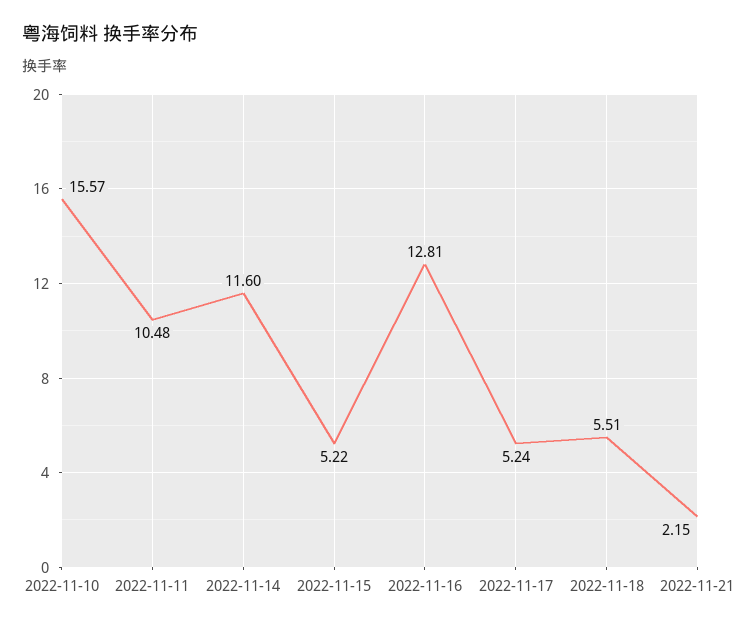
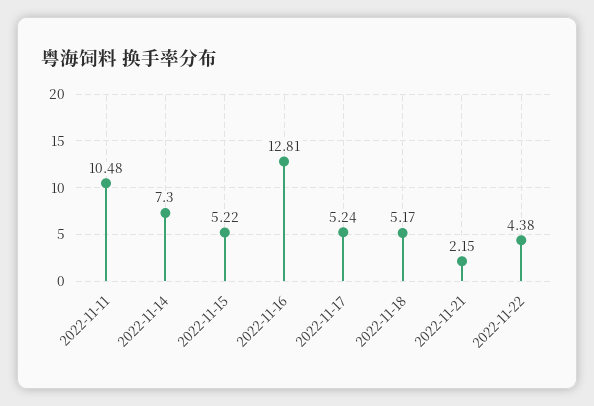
2022-11-10: 15.57 -> none
2022-11-14: 11.6 -> 7.3
2022-11-18: 5.51 -> 5.17
2022-11-22: none -> 4.38

